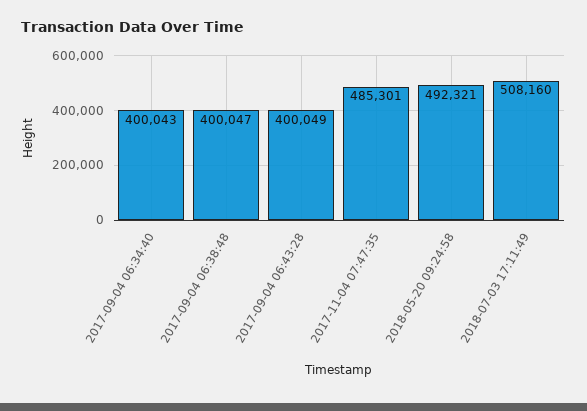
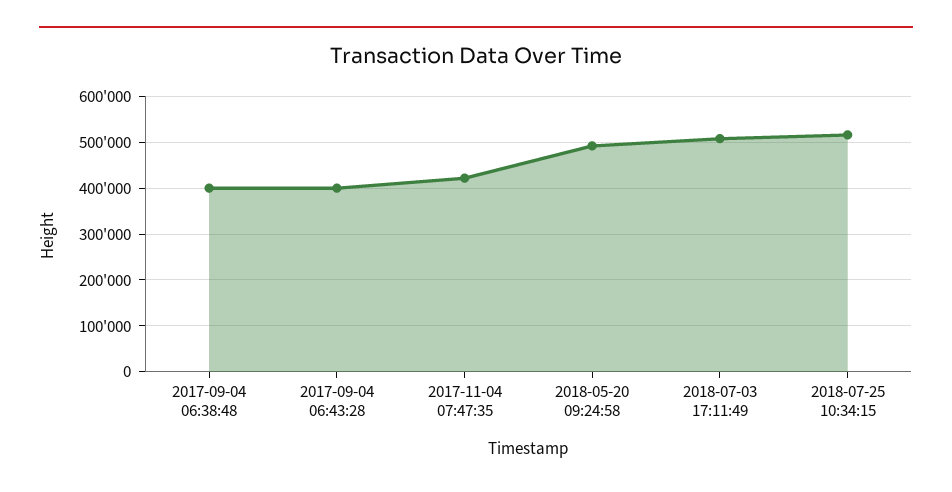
2017-09-04 06:34:40: 400043 -> none
2017-11-04 07:47:35: 485301 -> 420000
2018-07-25 10:34:15: none -> 520000

